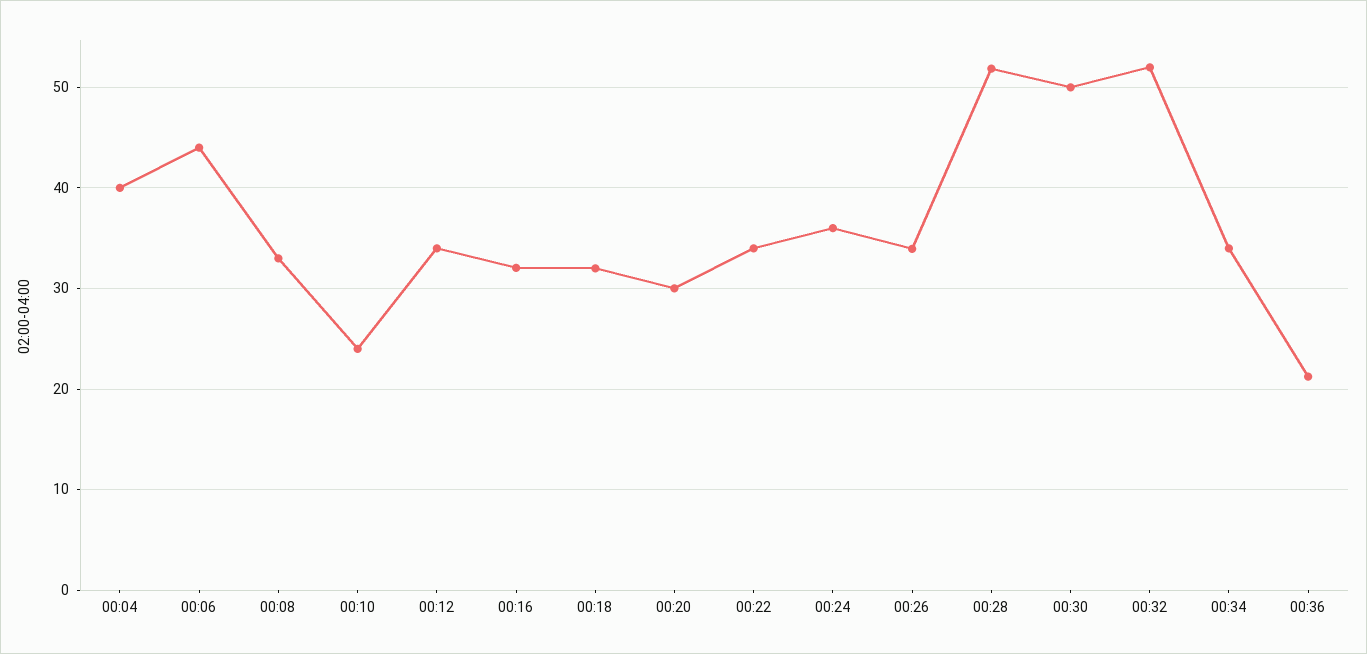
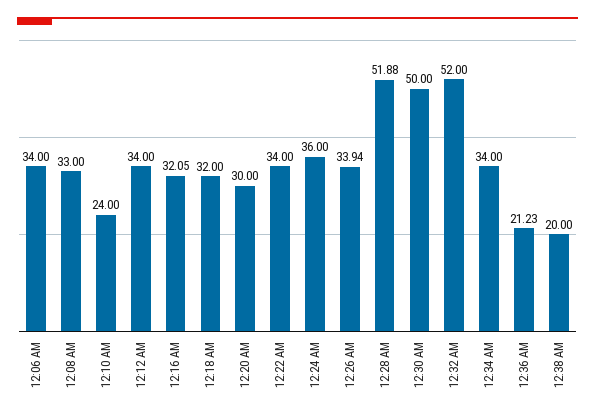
00:04: 40 -> none
00:06: 44 -> 34
12:38 AM: none -> 20

